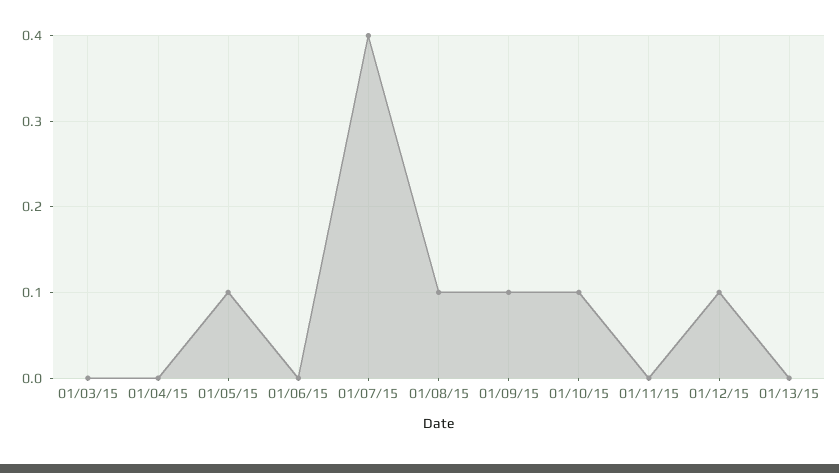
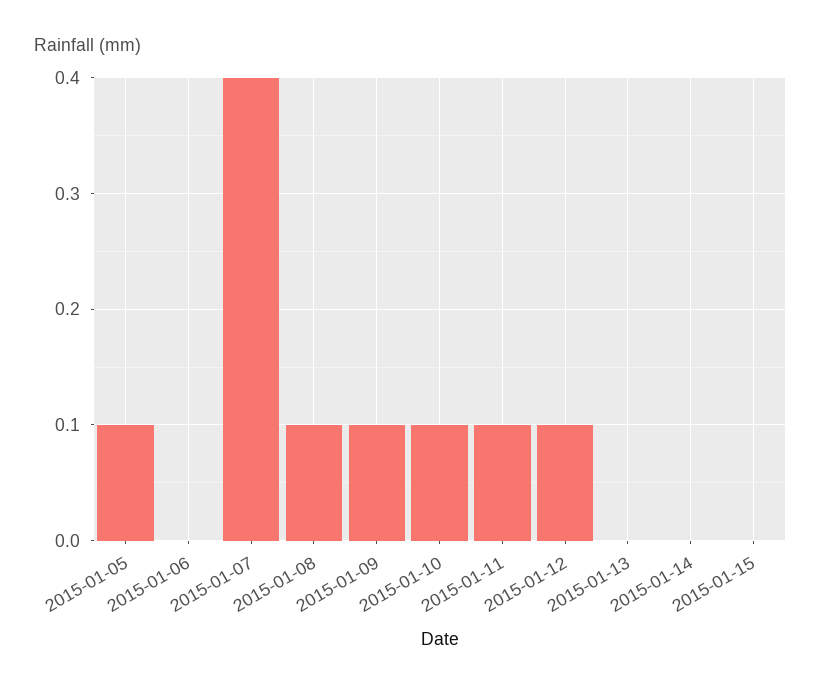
01/03/15: 0 -> none
01/04/15: 0 -> none
01/11/15: 0 -> 0.1
2015-01-14: none -> 0
2015-01-15: none -> 0

